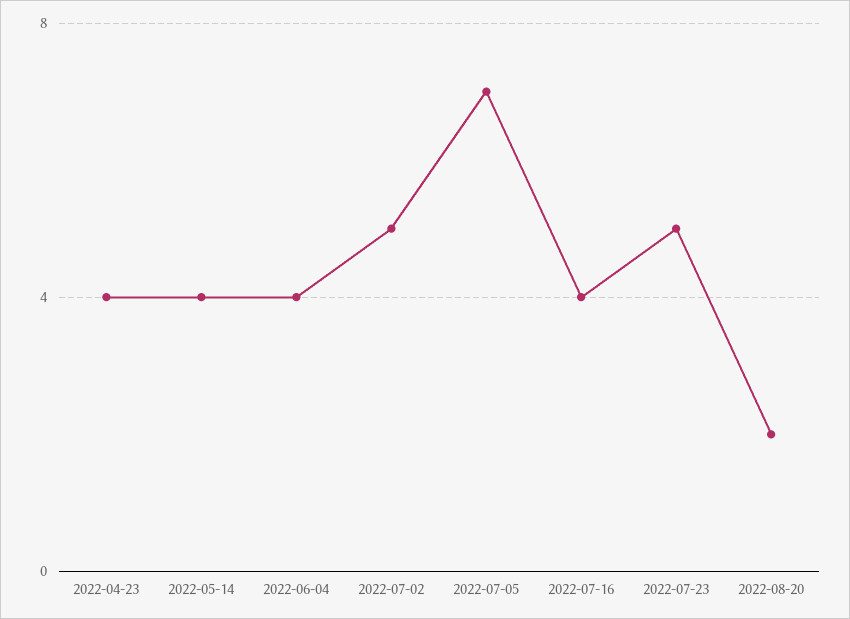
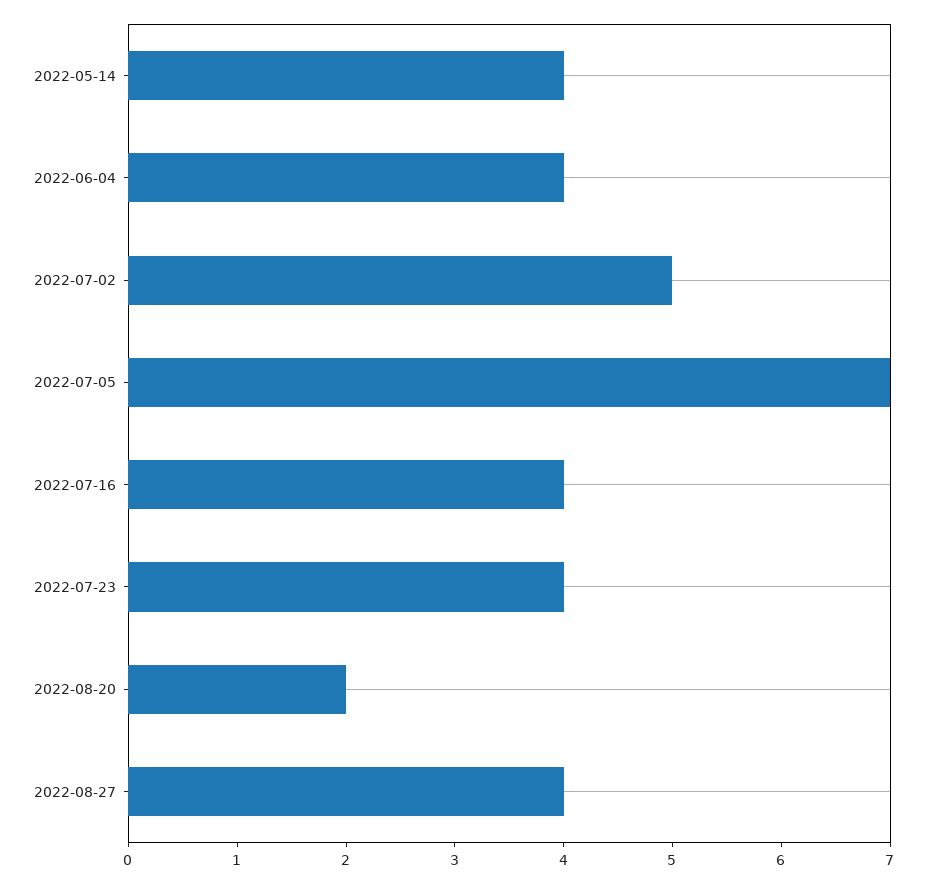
2022-04-23: 4 -> none
2022-07-23: 5 -> 4
2022-08-27: none -> 4

